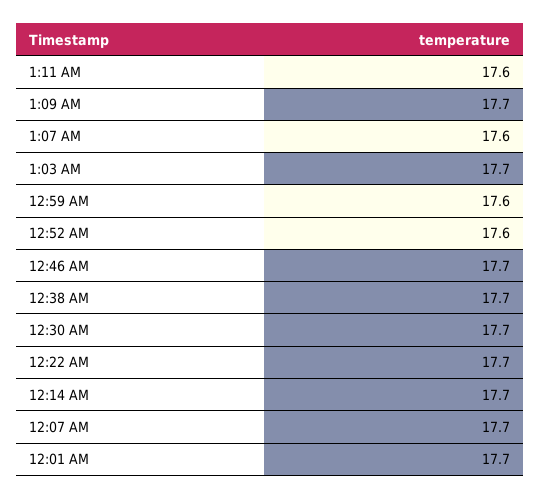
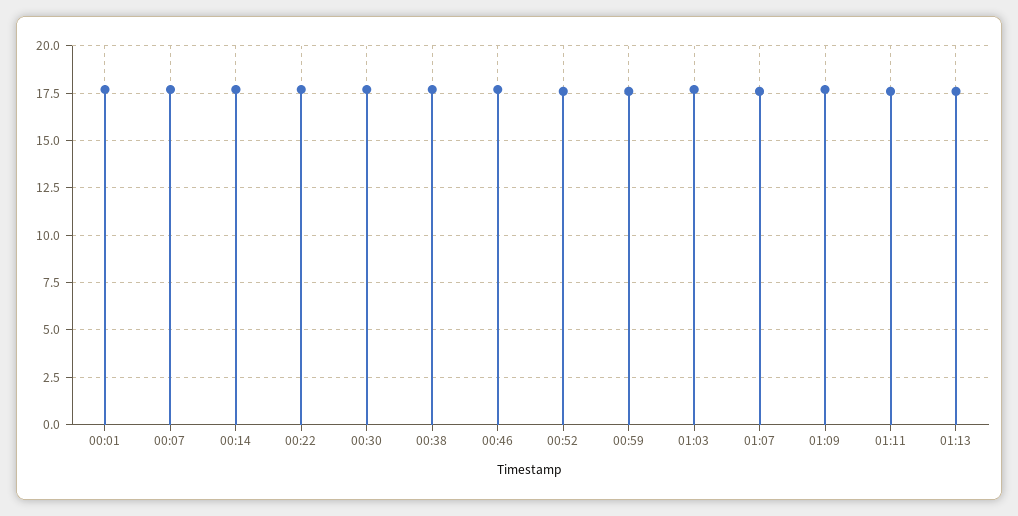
01:13: none -> 17.5

